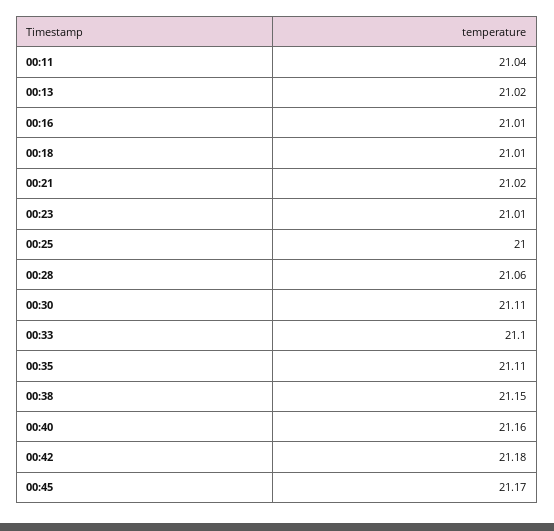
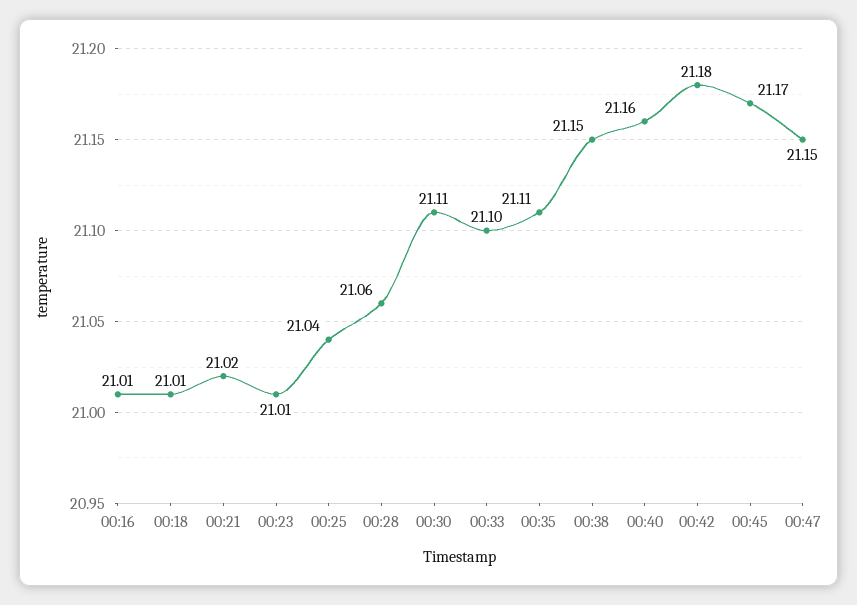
00:11: 21.04 -> none
00:13: 21.02 -> none
00:25: 21 -> 21.04
00:47: none -> 21.15

